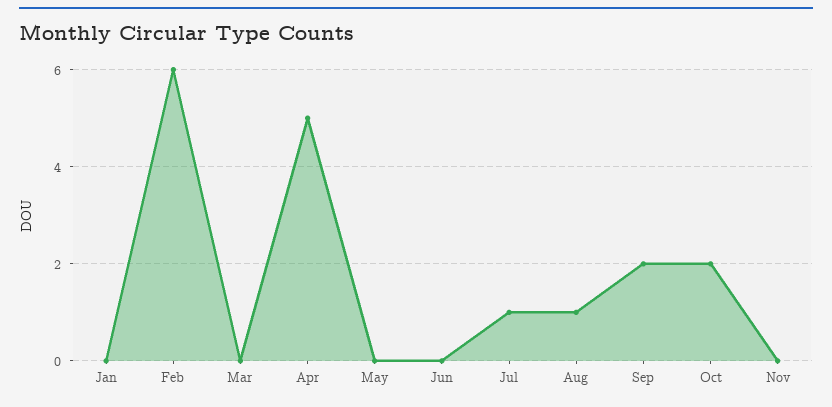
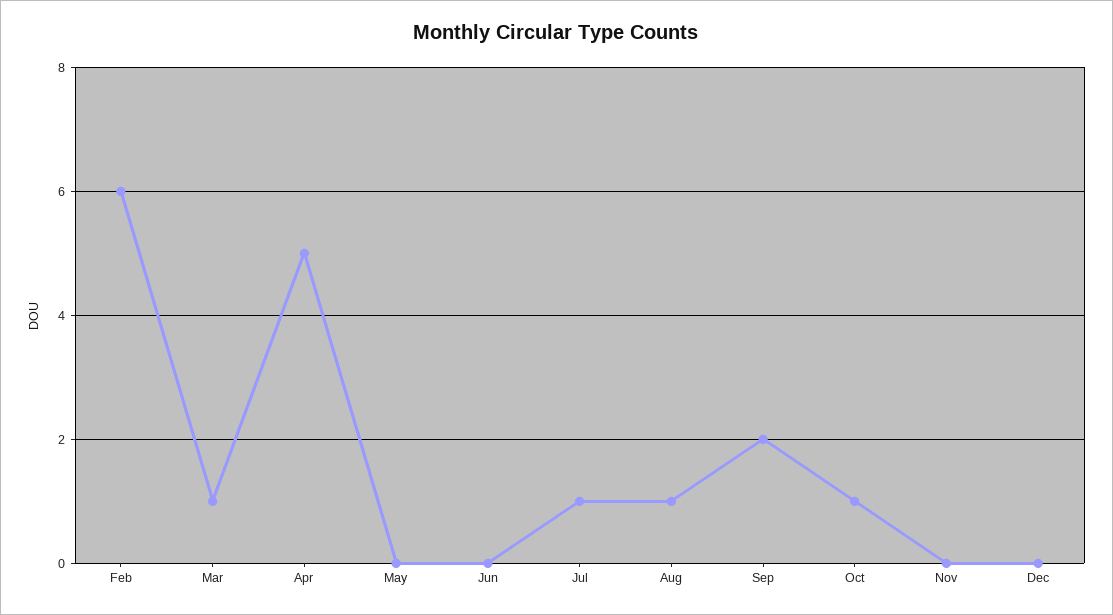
Jan: 0 -> none
Mar: 0 -> 1
Oct: 2 -> 1
Dec: none -> 0

